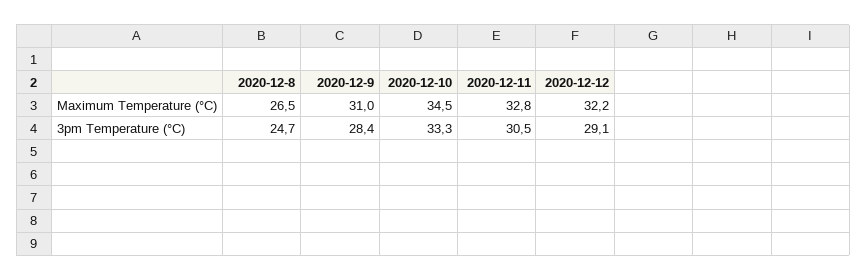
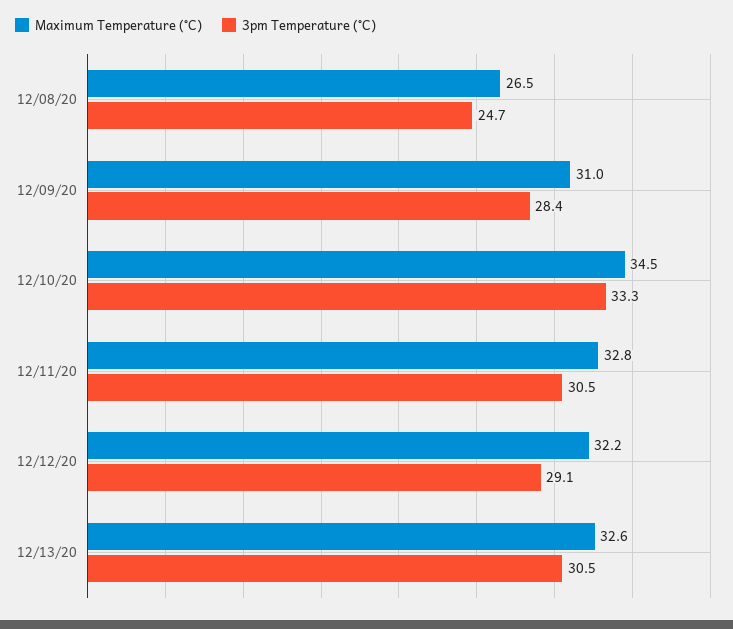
Maximum Temperature (°C), 12/13/20: none -> 32.6
3pm Temperature (°C), 12/13/20: none -> 30.5

